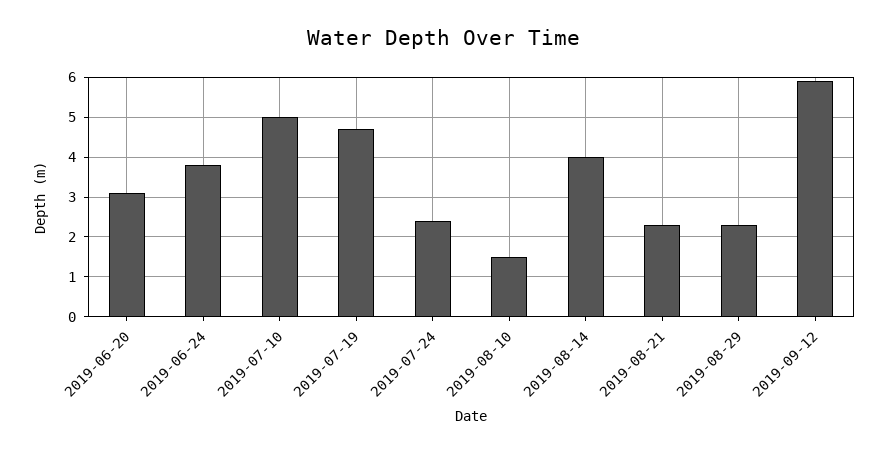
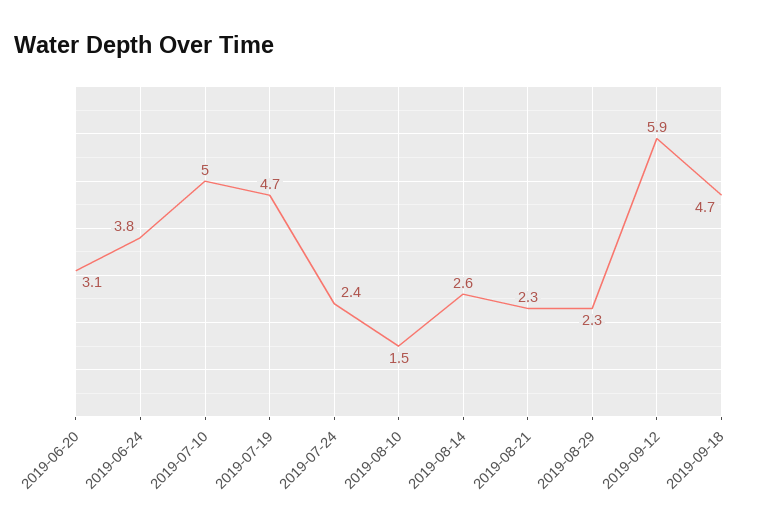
2019-08-14: 4 -> 2.6
2019-09-18: none -> 4.7

